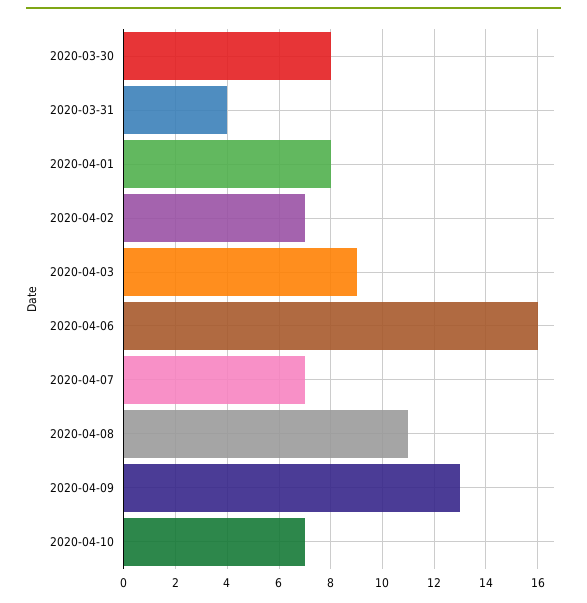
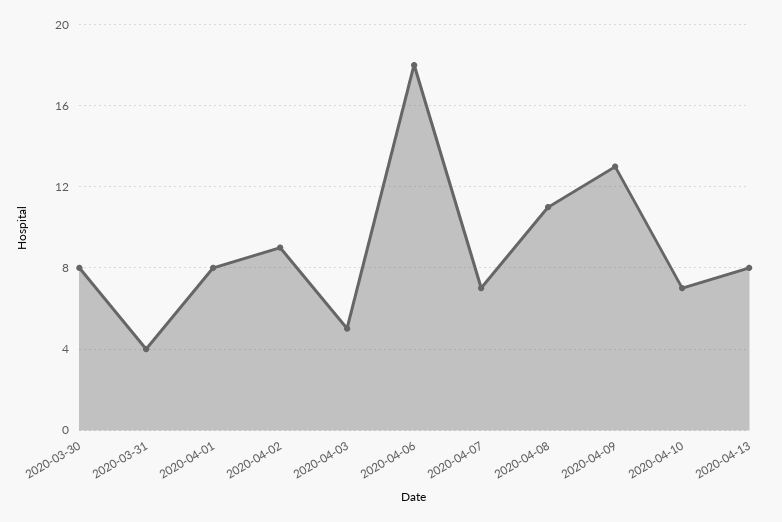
2020-04-02: 7 -> 9
2020-04-03: 9 -> 5
2020-04-06: 16 -> 18
2020-04-13: none -> 8

